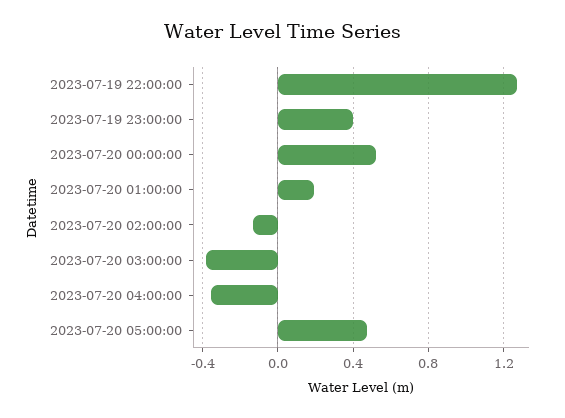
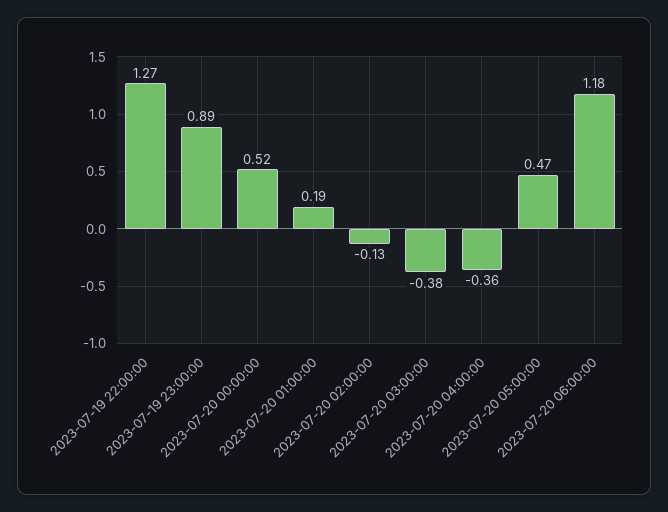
2023-07-19 23:00:00: 0.4 -> 0.89
2023-07-20 06:00:00: none -> 1.18

